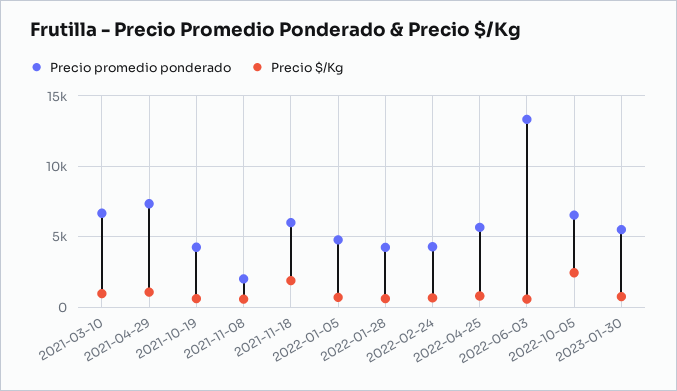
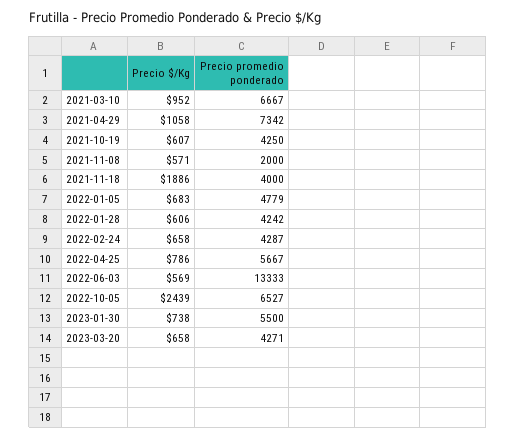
Precio promedio ponderado, 2021-11-18: 6000 -> 4000
Precio $/Kg, 2023-03-20: none -> 658
Precio promedio ponderado, 2023-03-20: none -> 4271

